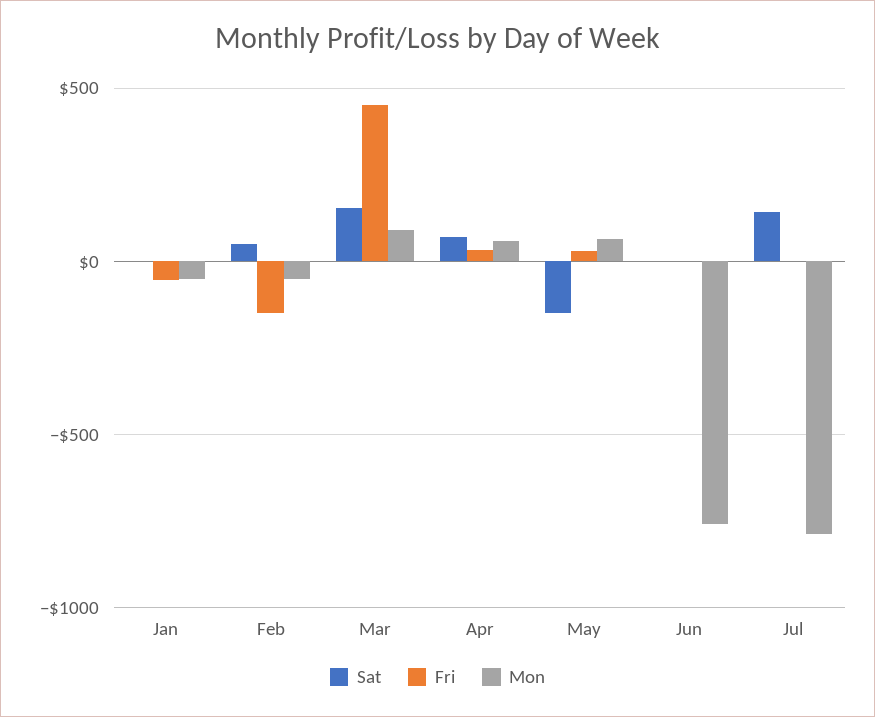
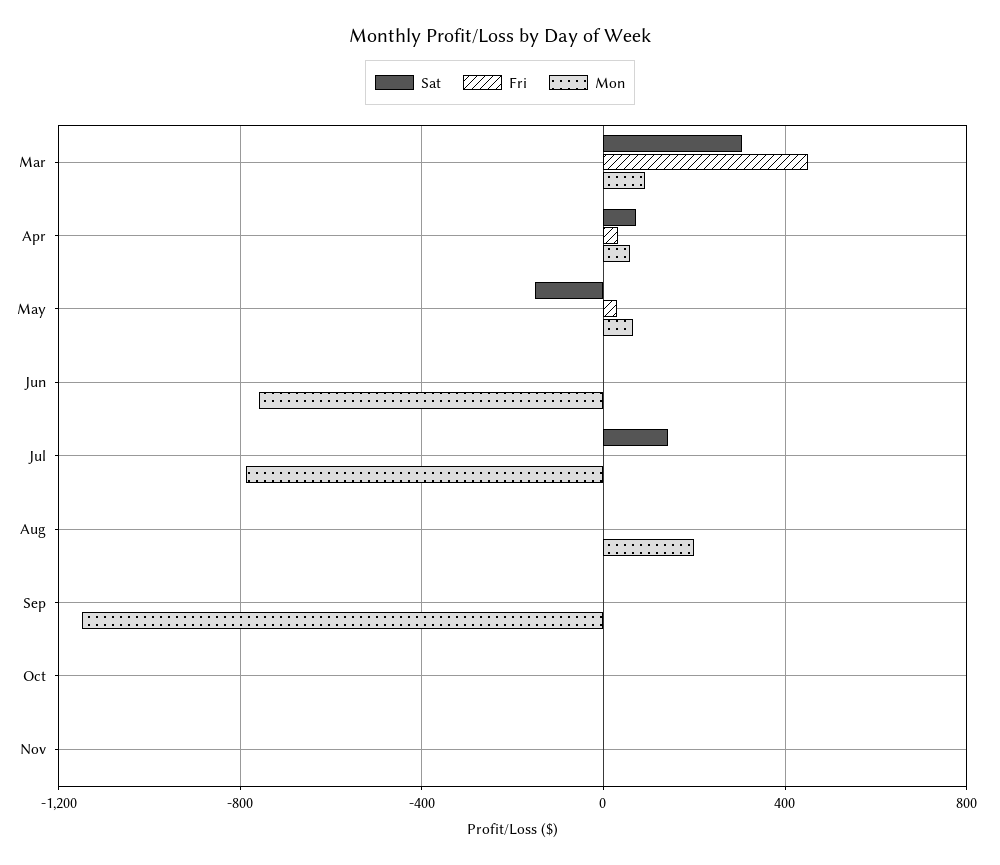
Sat, Jan: 0 -> none
Fri, Jan: -50 -> none
Mon, Jan: -50 -> none
Sat, Feb: 50 -> none
Fri, Feb: -150 -> none
Mon, Feb: -50 -> none
Sat, Mar: 150 -> 300
Sat, Aug: none -> 0
Fri, Aug: none -> 0
Mon, Aug: none -> 200
Sat, Sep: none -> 0
Fri, Sep: none -> 0
Mon, Sep: none -> -1150
Sat, Oct: none -> 0
Fri, Oct: none -> 0
Mon, Oct: none -> 0
Sat, Nov: none -> 0
Fri, Nov: none -> 0
Mon, Nov: none -> 0

